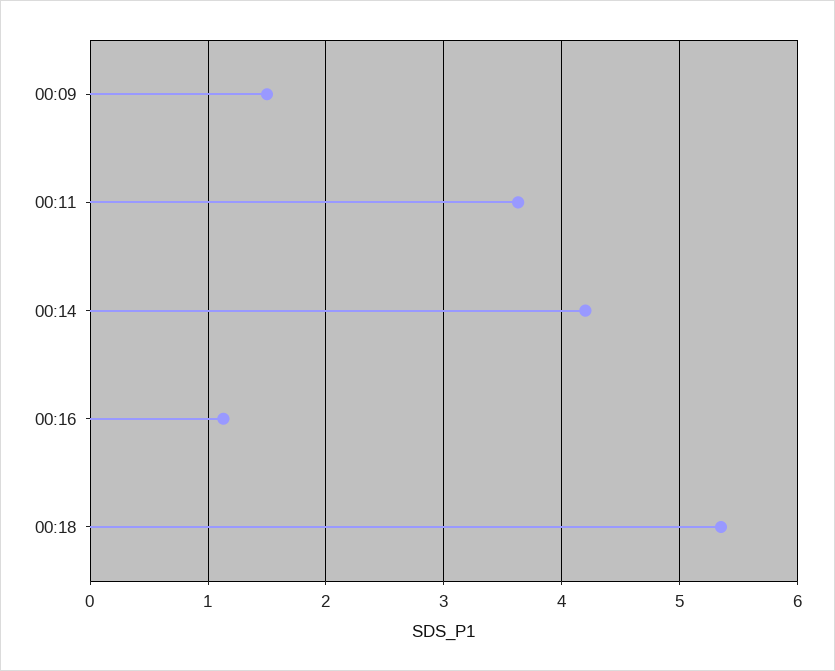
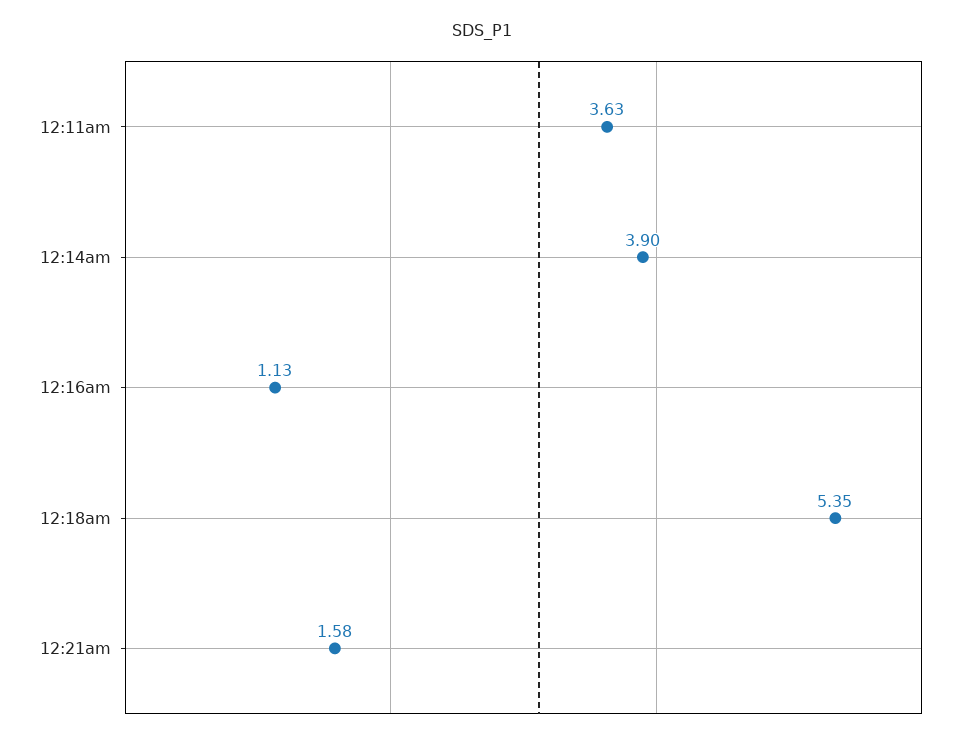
00:09: 1.5 -> none
00:14: 4.2 -> 3.9
12:21am: none -> 1.58

